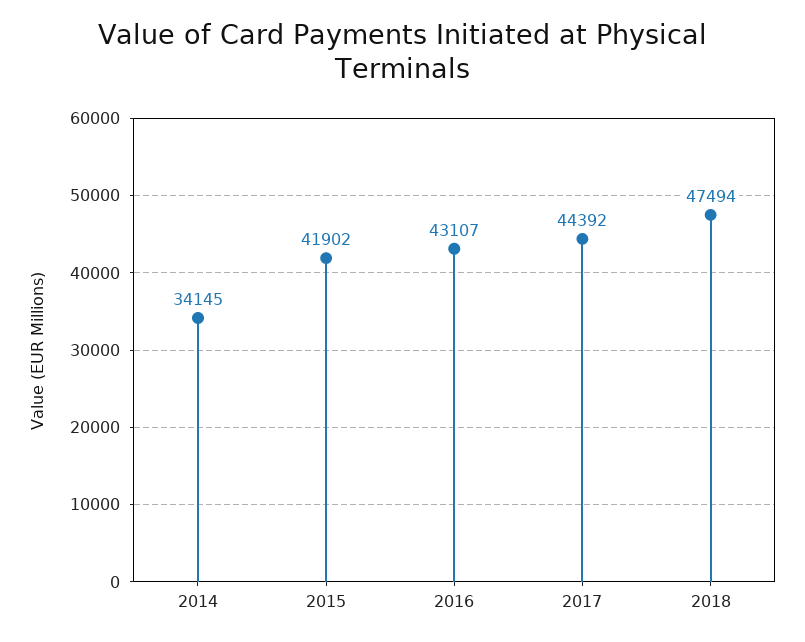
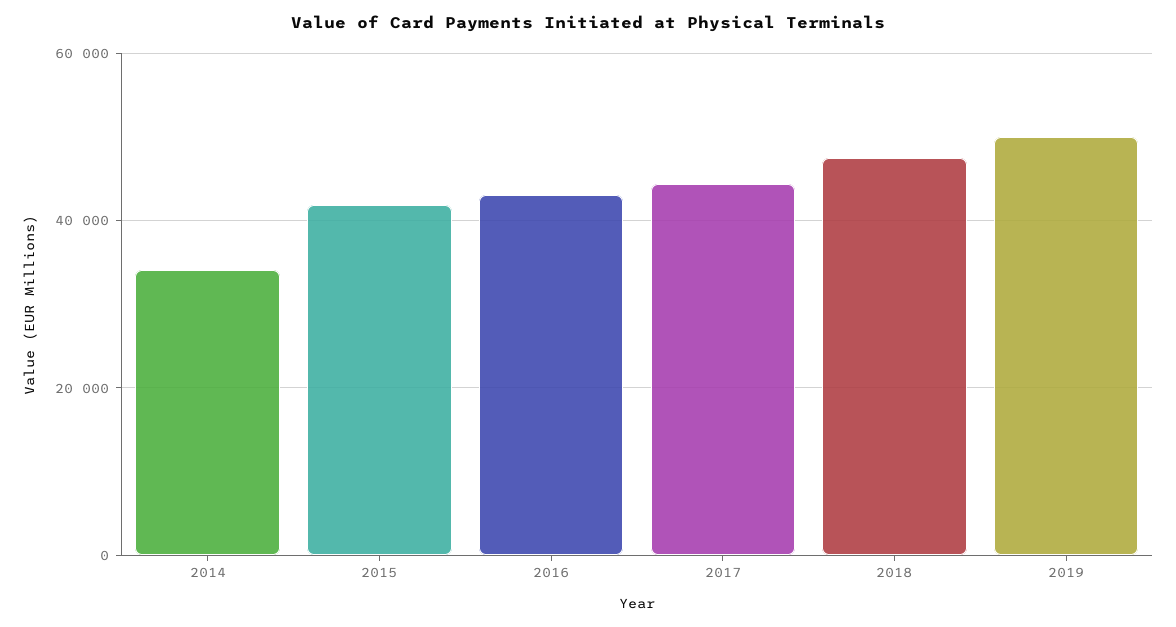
2019: none -> 50000

